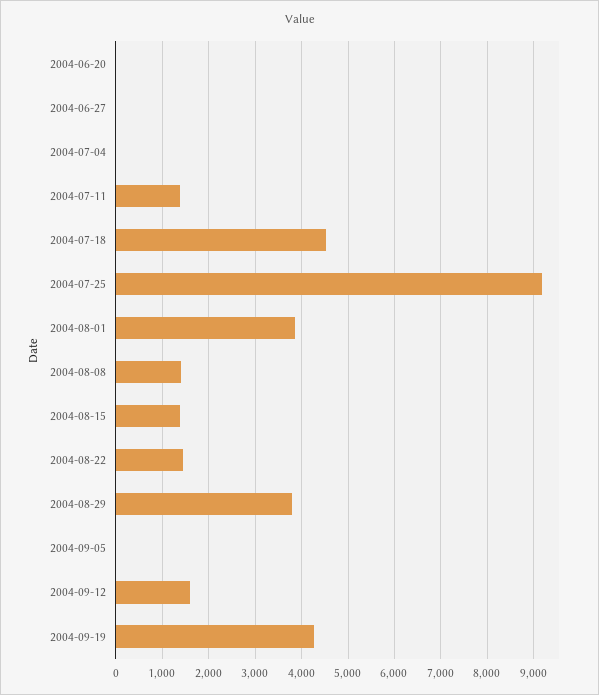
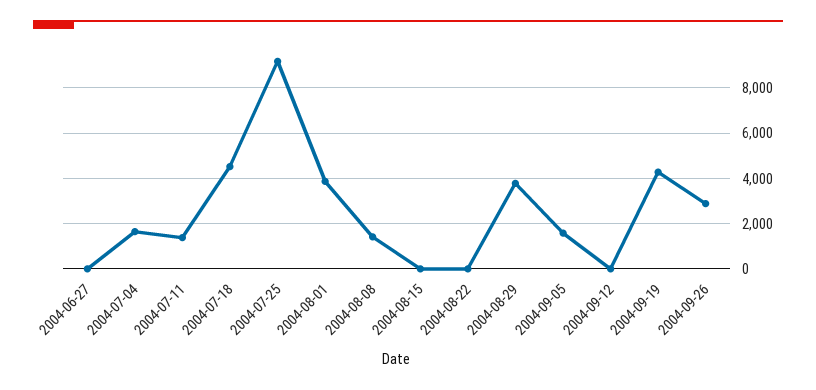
2004-06-20: 0 -> none
2004-07-04: 0 -> 1500
2004-08-15: 1400 -> 0
2004-08-22: 1400 -> 0
2004-09-05: 0 -> 1500
2004-09-12: 1600 -> 0
2004-09-26: none -> 3000

